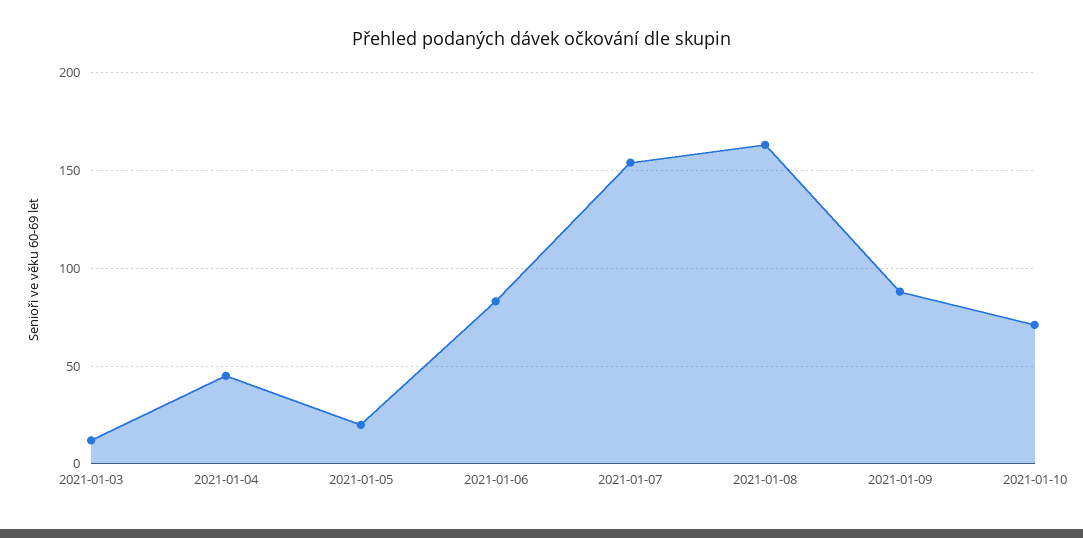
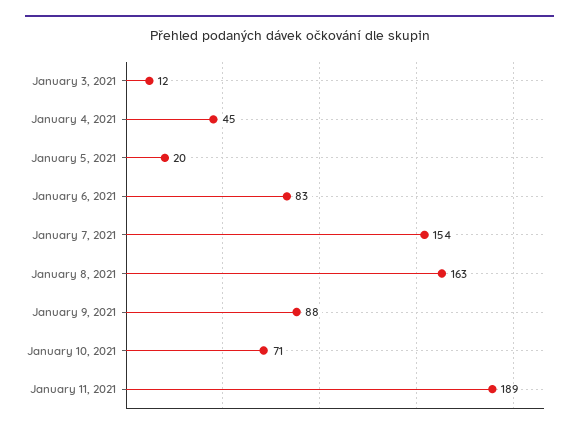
January 11, 2021: none -> 189

